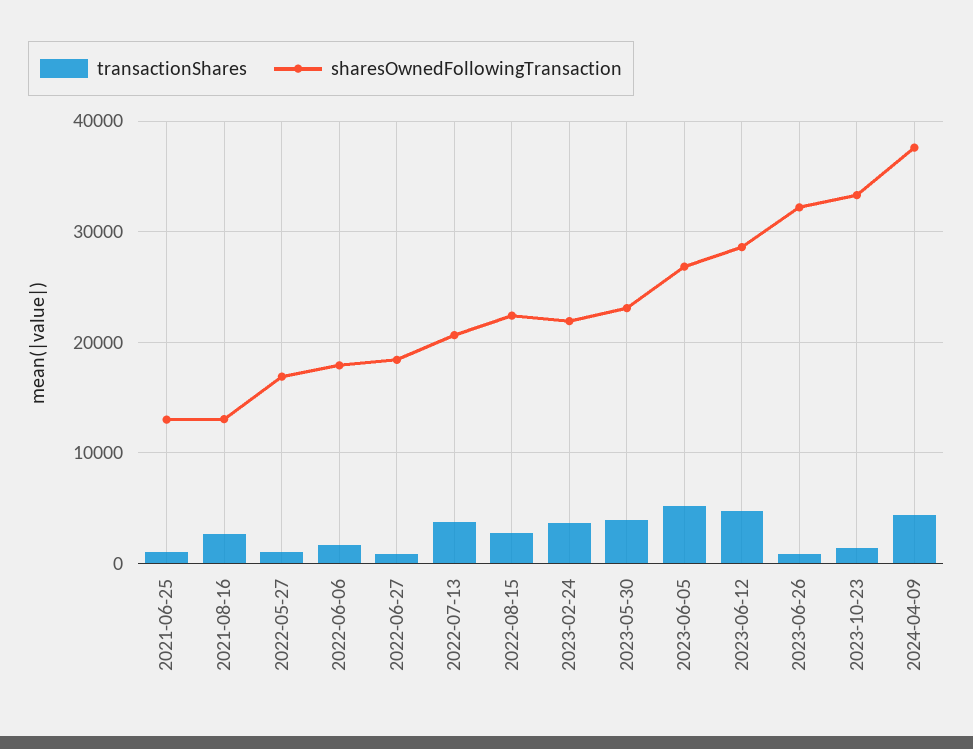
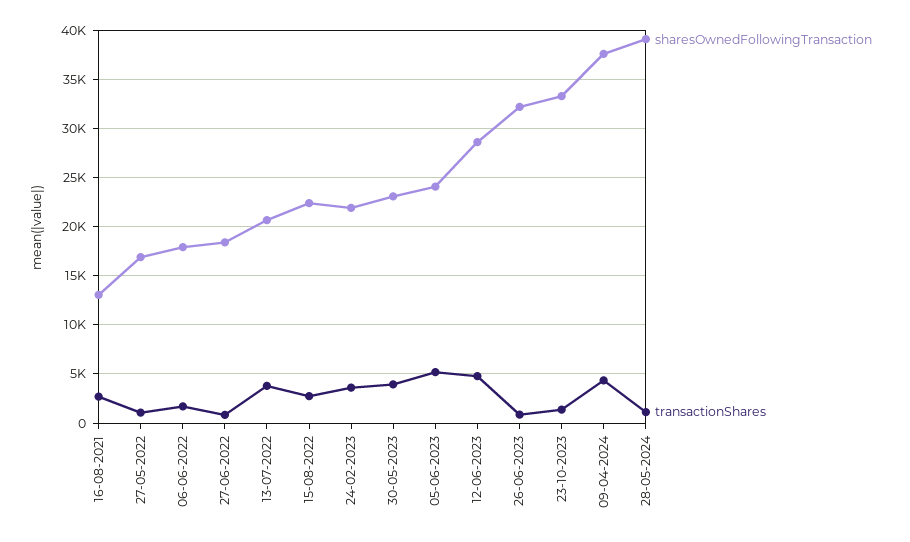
transactionShares, 2021-06-25: 1000 -> none
sharesOwnedFollowingTransaction, 2021-06-25: 13000 -> none
sharesOwnedFollowingTransaction, 2023-06-05: 27000 -> 24000
sharesOwnedFollowingTransaction, 28-05-2024: none -> 39000
transactionShares, 28-05-2024: none -> 1000

